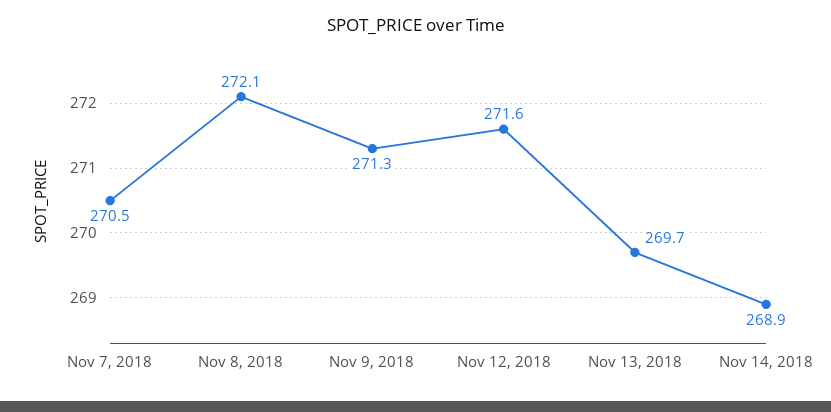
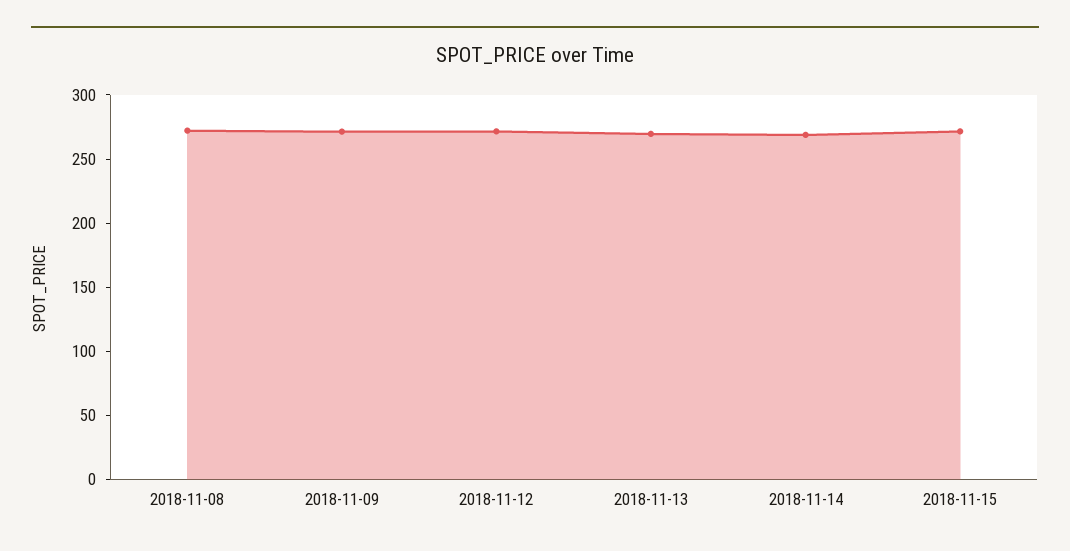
Nov 7, 2018: 270.5 -> none
2018-11-15: none -> 270

